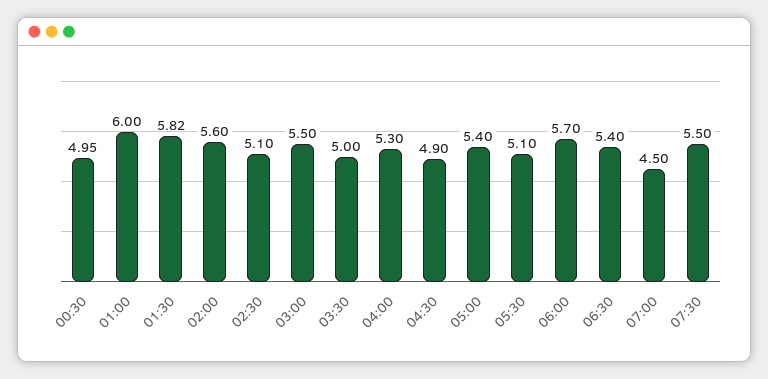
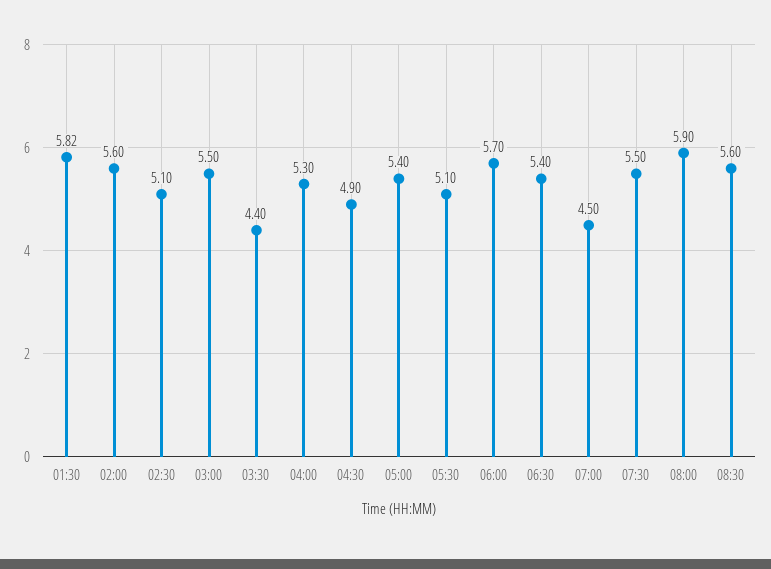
00:30: 4.95 -> none
01:00: 6 -> none
03:30: 5 -> 4.4
08:00: none -> 5.9
08:30: none -> 5.6

